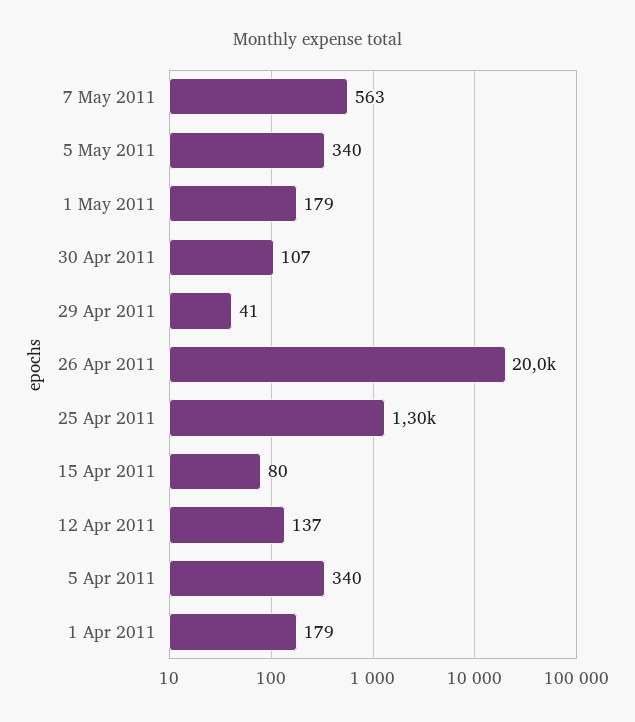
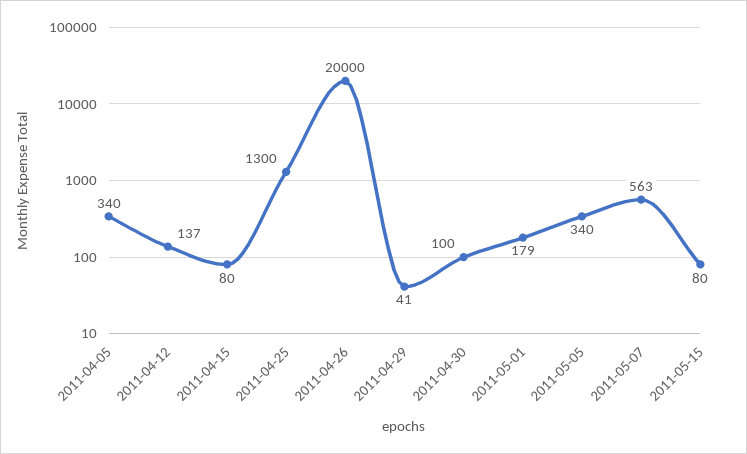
30 Apr 2011: 107 -> 100
1 Apr 2011: 179 -> none
2011-05-15: none -> 80

